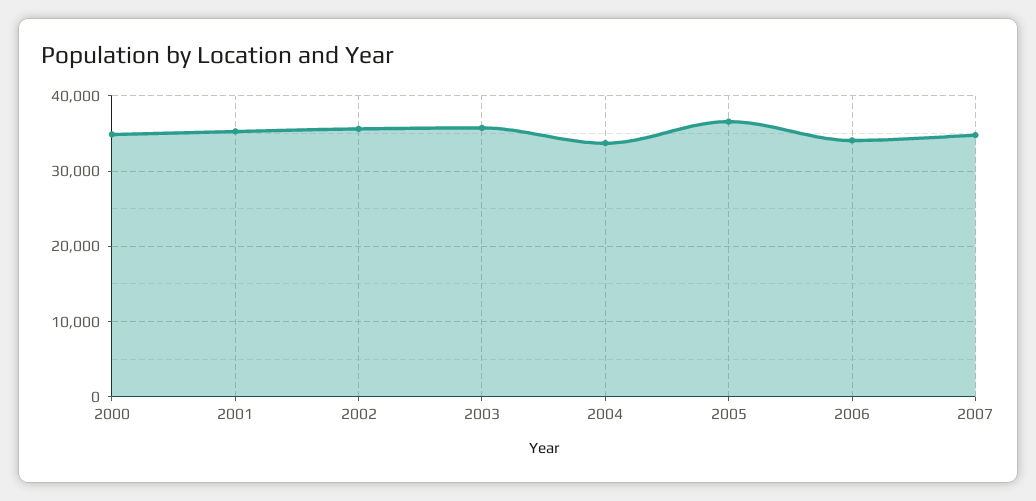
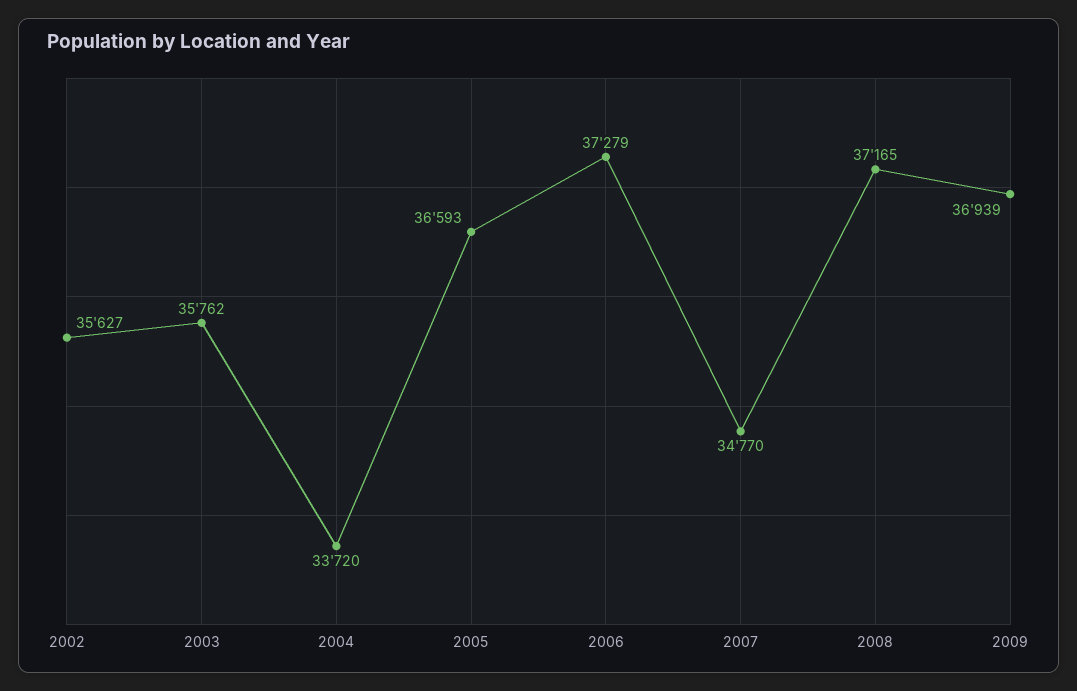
2000: 35000 -> none
2001: 35000 -> none
2006: 34000 -> 37279
2008: none -> 37165
2009: none -> 36939

